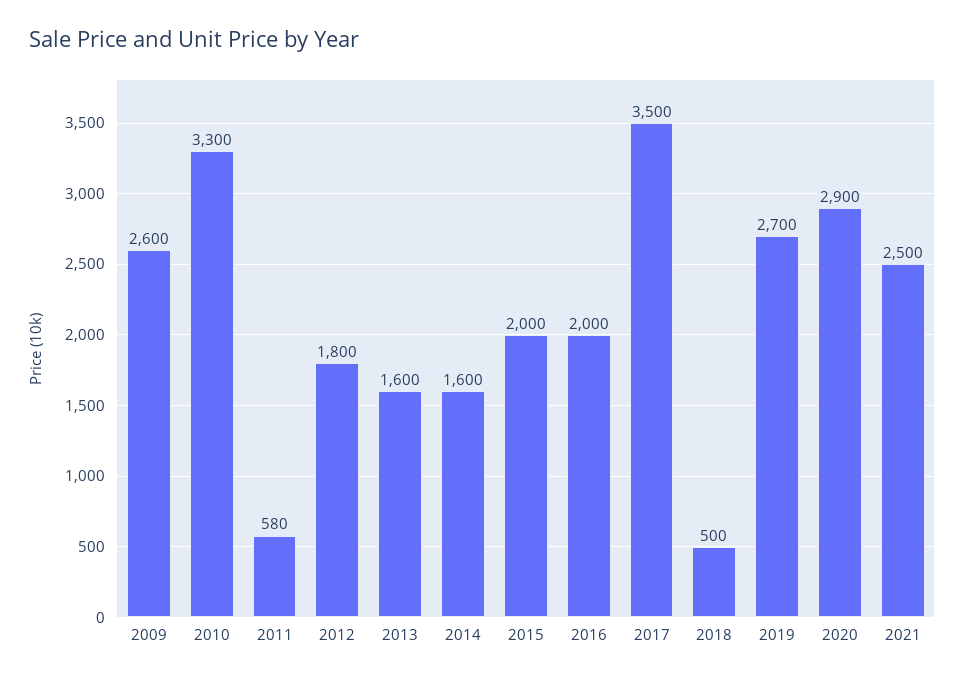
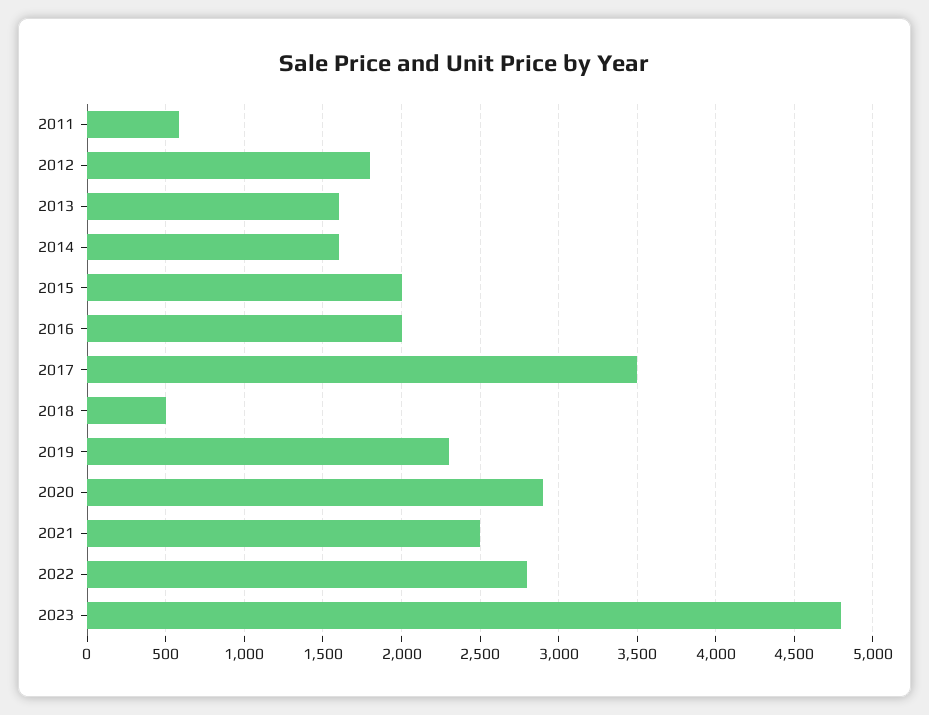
2009: 2600 -> none
2010: 3300 -> none
2019: 2700 -> 2300
2022: none -> 2800
2023: none -> 4800

